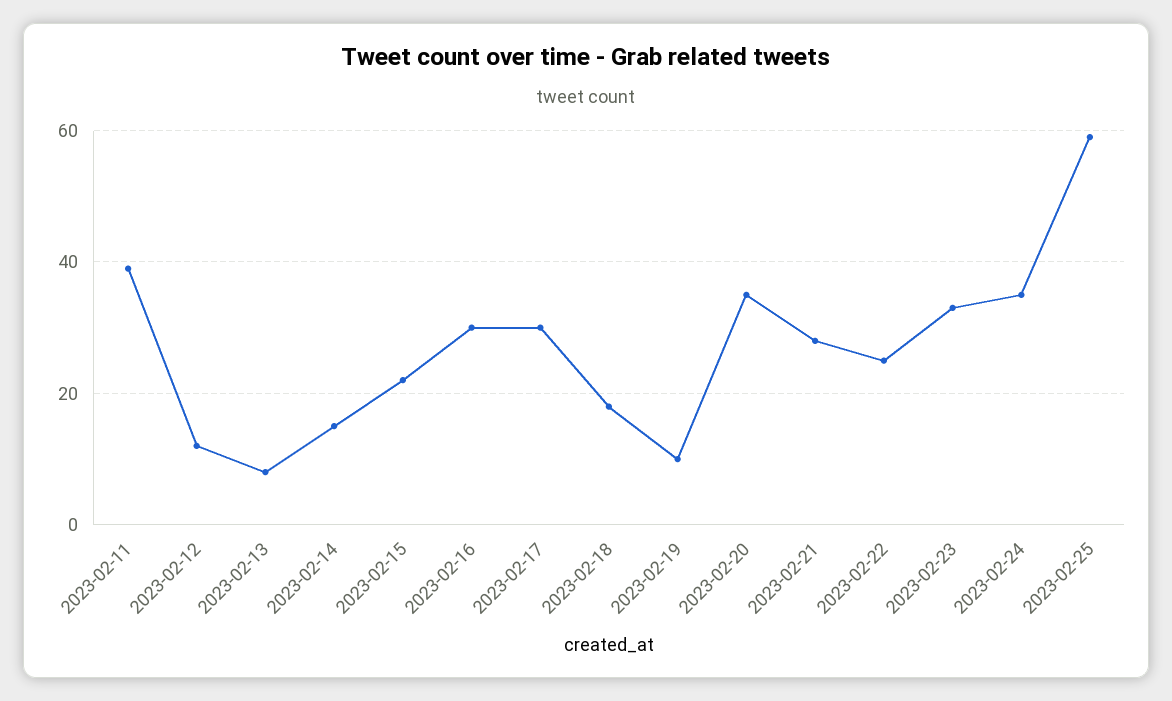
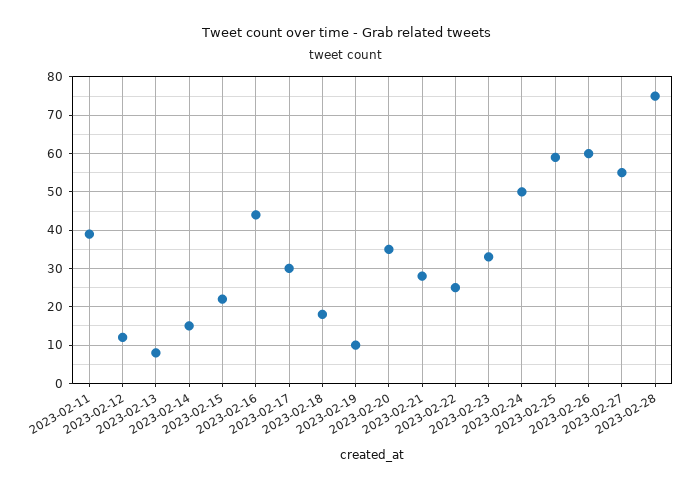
2023-02-16: 30 -> 45
2023-02-24: 35 -> 50
2023-02-26: none -> 60
2023-02-27: none -> 55
2023-02-28: none -> 75

